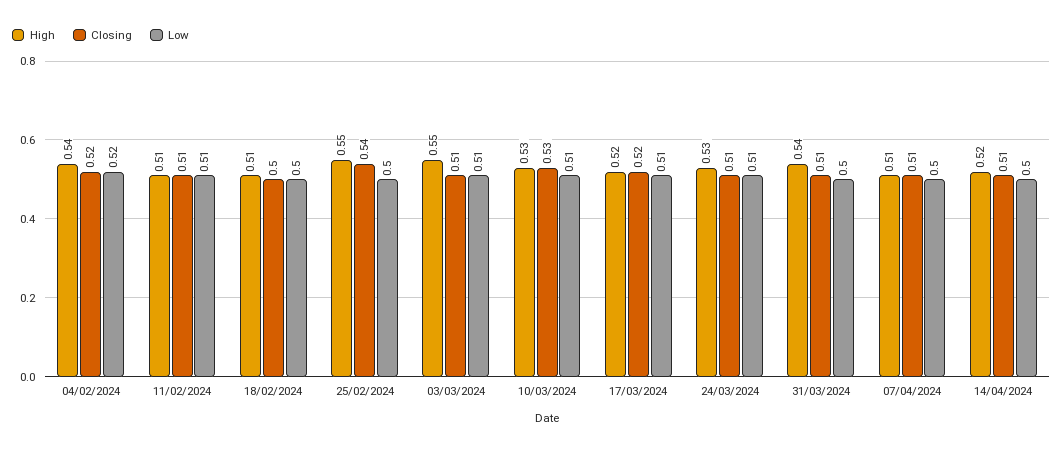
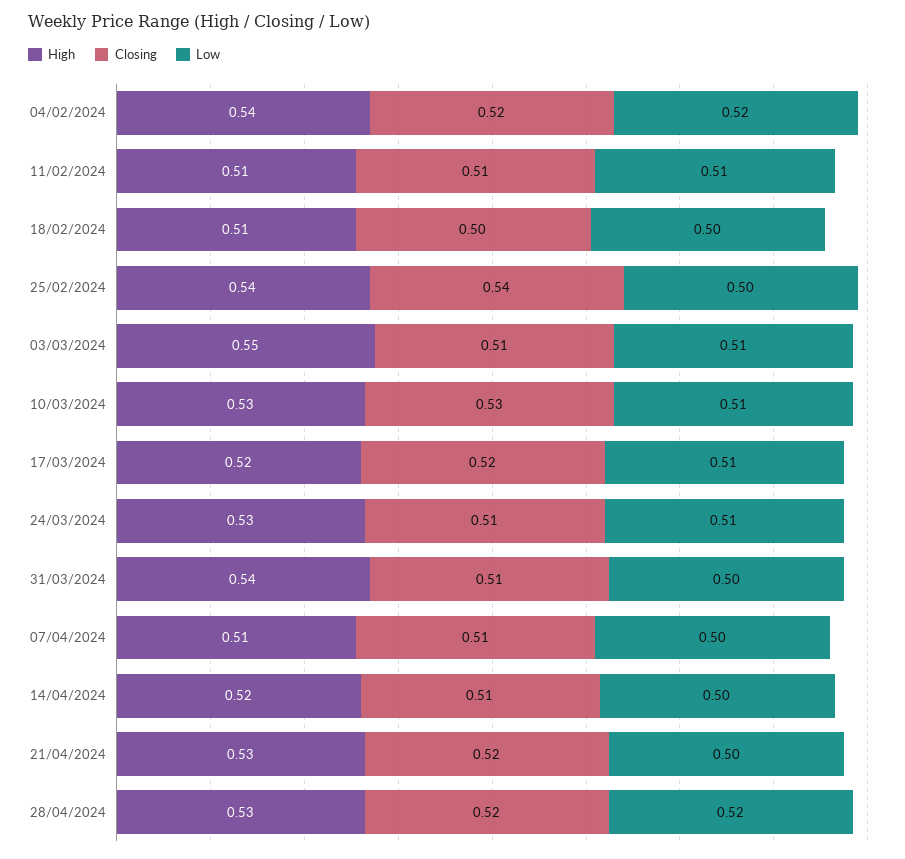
High, 25/02/2024: 0.55 -> 0.54
High, 21/04/2024: none -> 0.53
Closing, 21/04/2024: none -> 0.52
Low, 21/04/2024: none -> 0.5
High, 28/04/2024: none -> 0.53
Closing, 28/04/2024: none -> 0.52
Low, 28/04/2024: none -> 0.52

